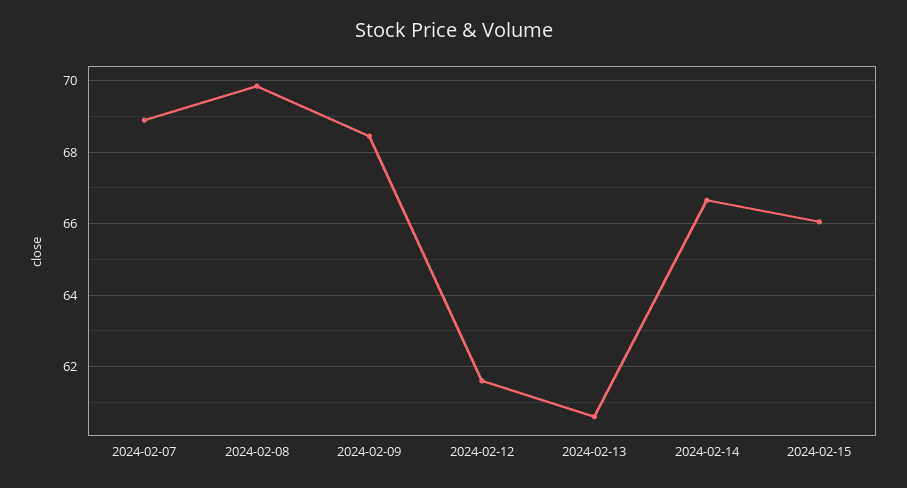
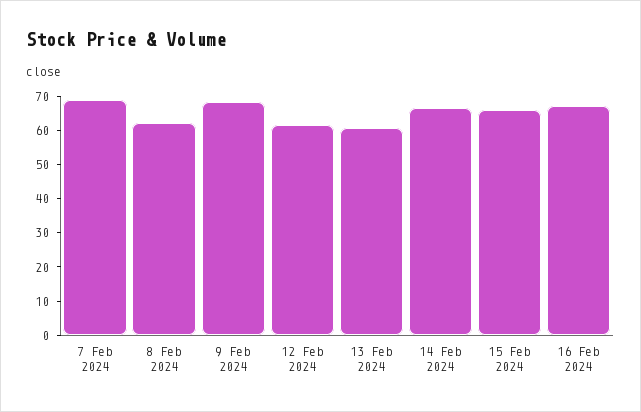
2024-02-08: 69.8 -> 62.5
16 Feb 2024: none -> 67.5

